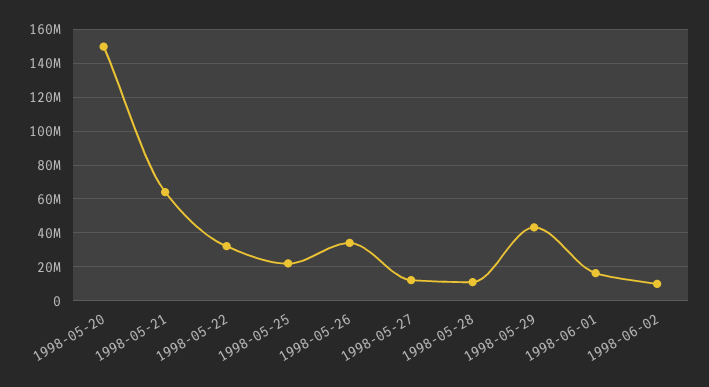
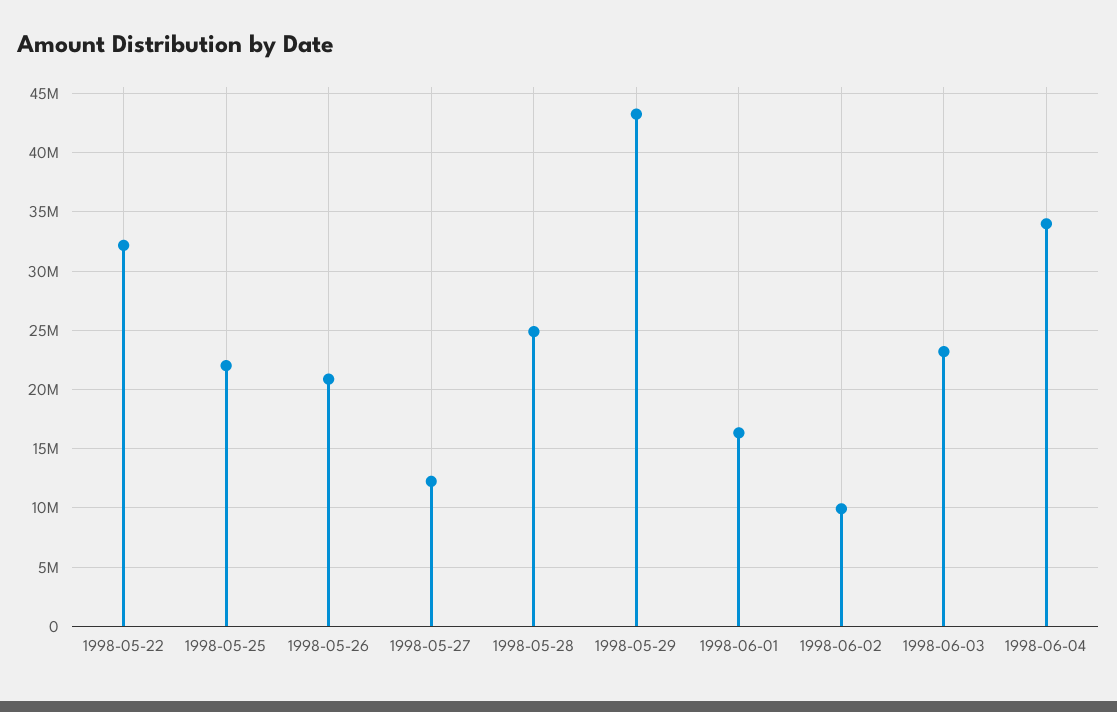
1998-05-20: 150000000 -> none
1998-05-21: 65000000 -> none
1998-05-26: 35000000 -> 21000000
1998-05-28: 10000000 -> 25000000
1998-06-03: none -> 23000000
1998-06-04: none -> 34000000

